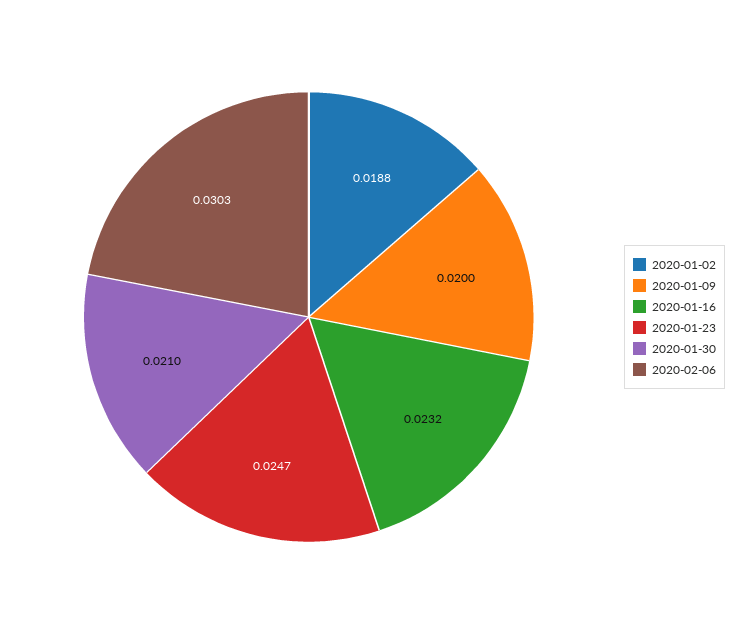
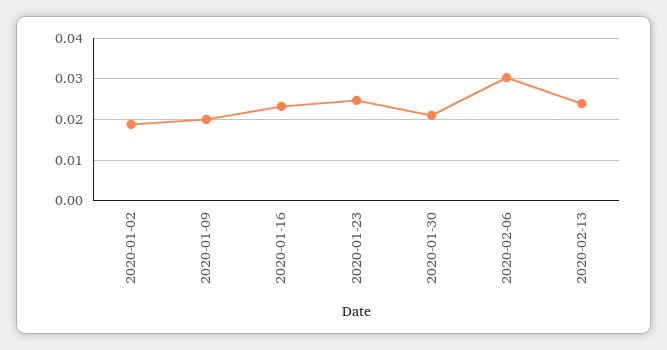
2020-02-13: none -> 0.024

